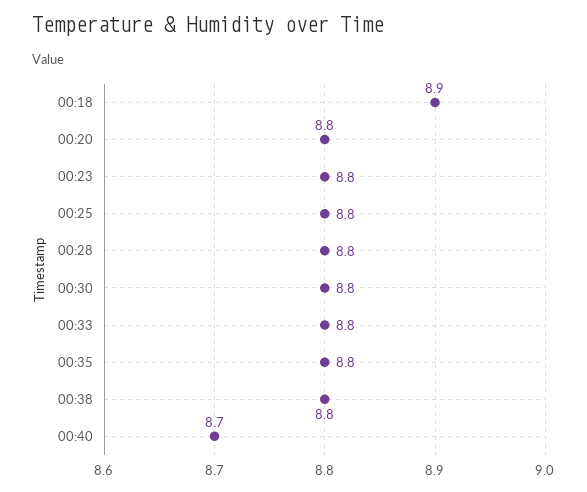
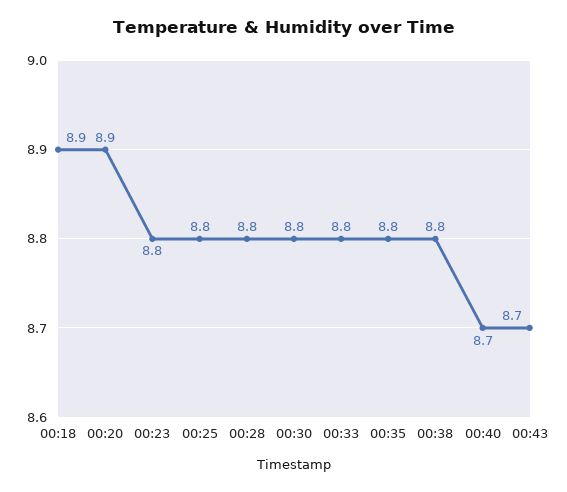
00:20: 8.8 -> 8.9
00:43: none -> 8.7

